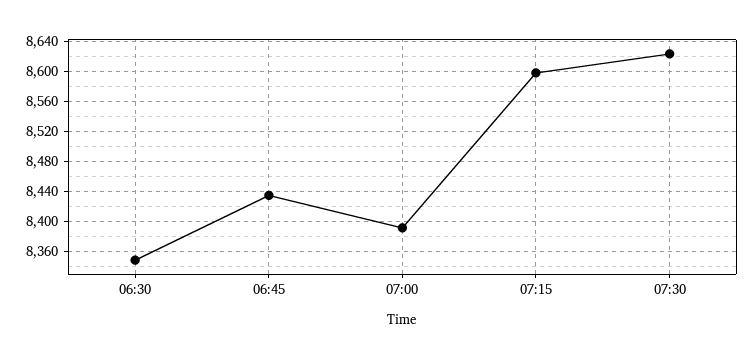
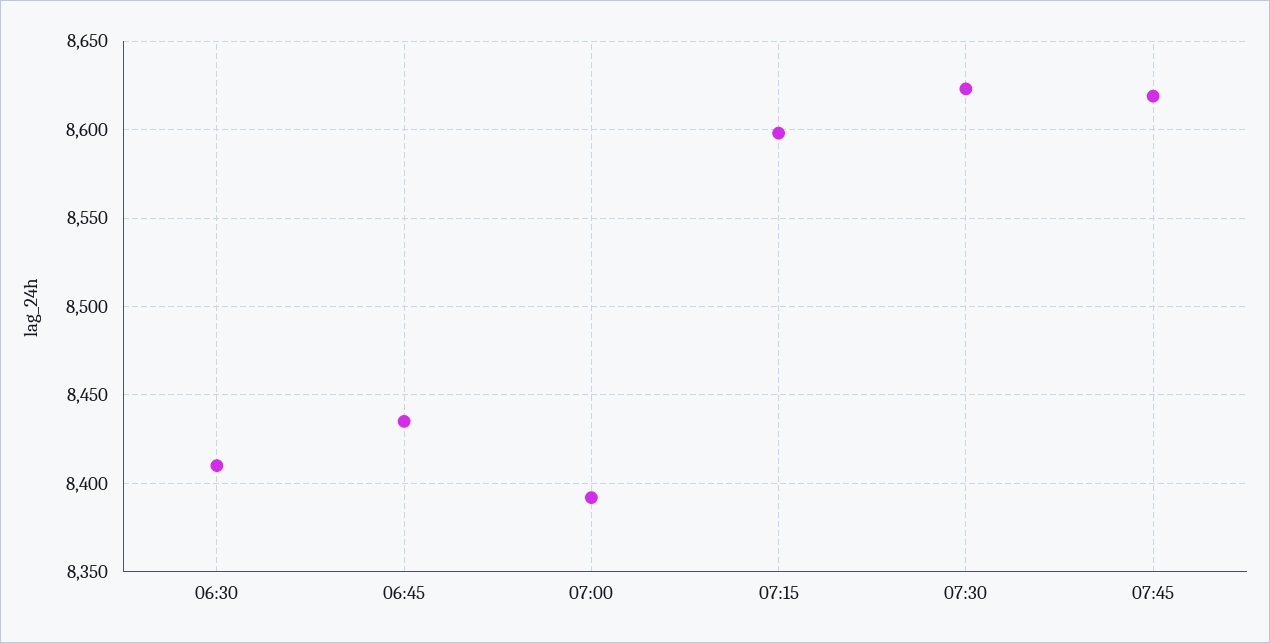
06:30: 8350 -> 8410
07:45: none -> 8620

